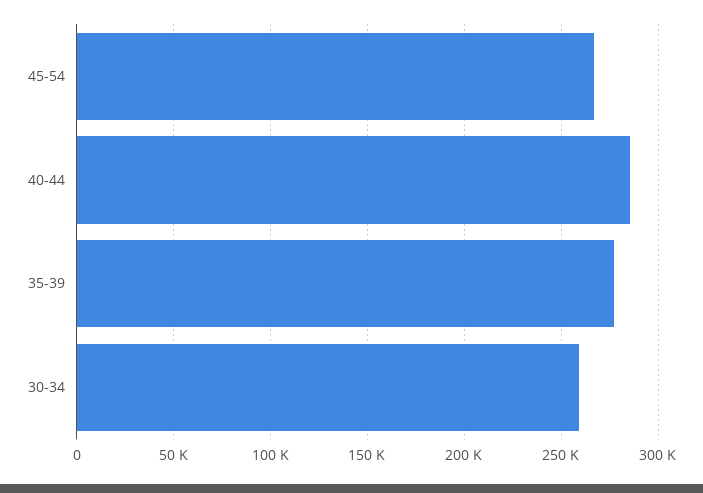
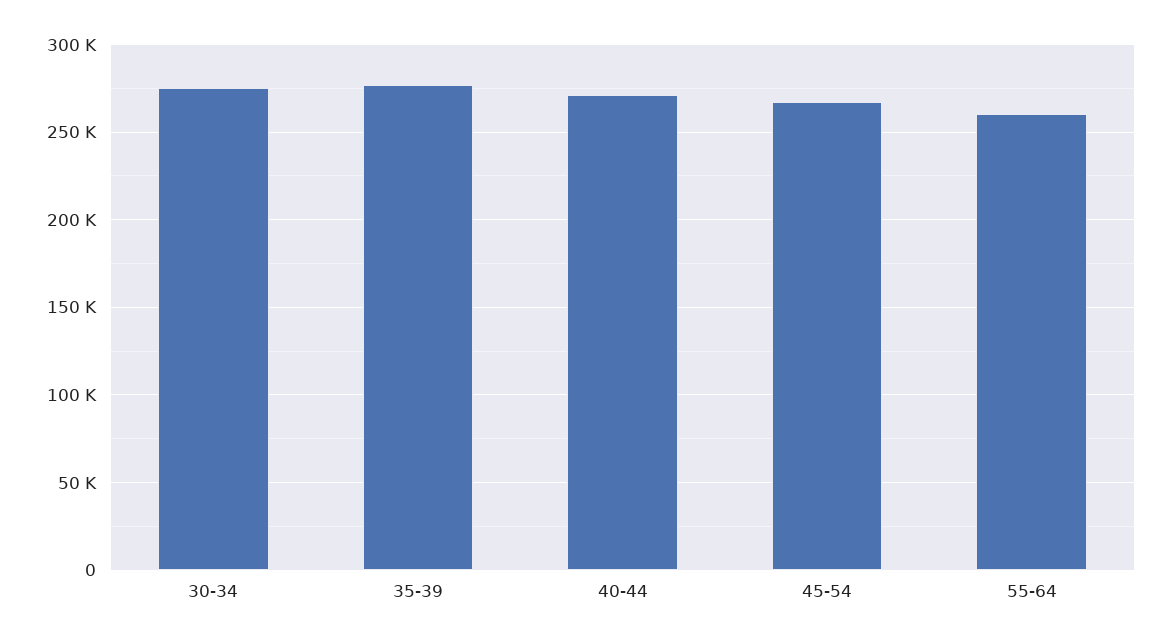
40-44: 285000 -> 270000
30-34: 260000 -> 275000
55-64: none -> 260000

